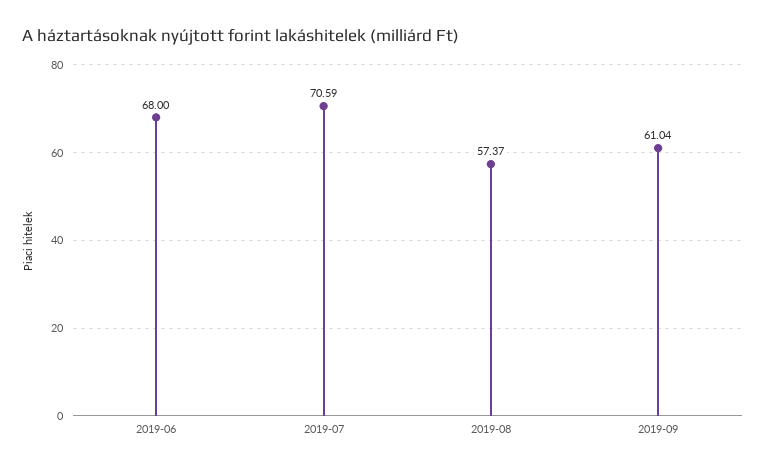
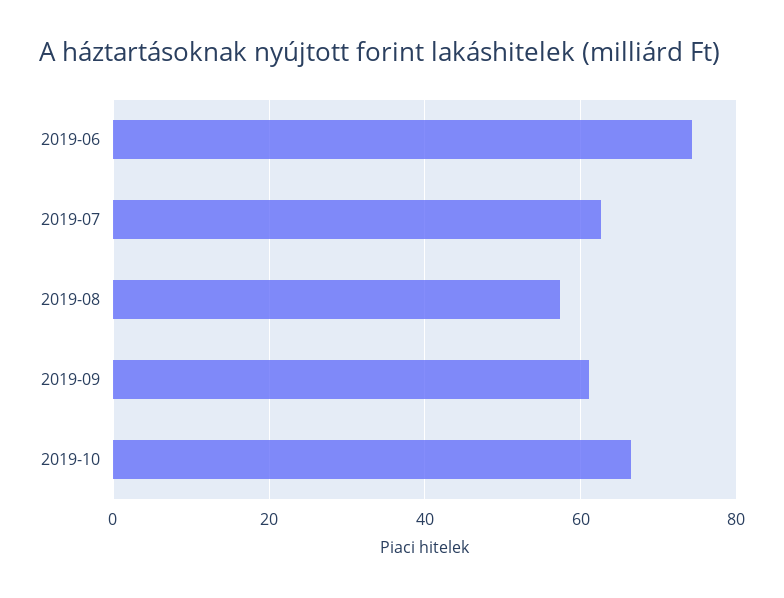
2019-06: 68 -> 74
2019-07: 70.59 -> 62
2019-10: none -> 66

